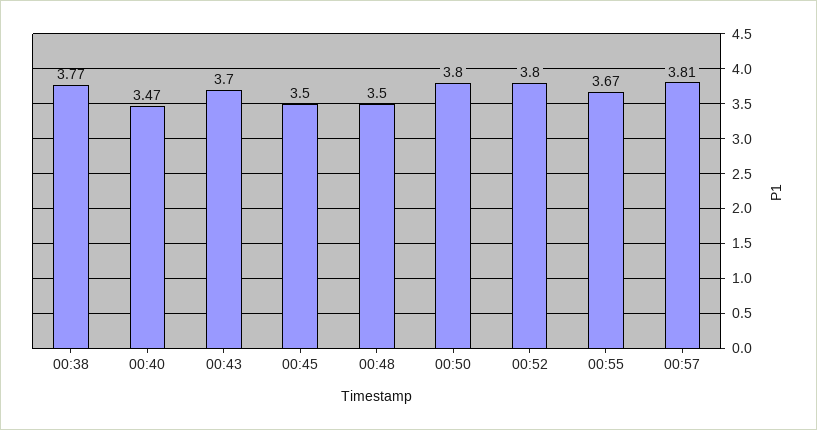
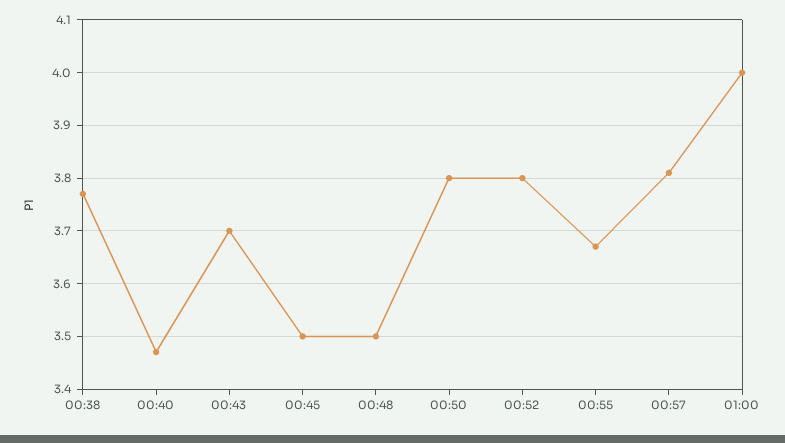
01:00: none -> 4

